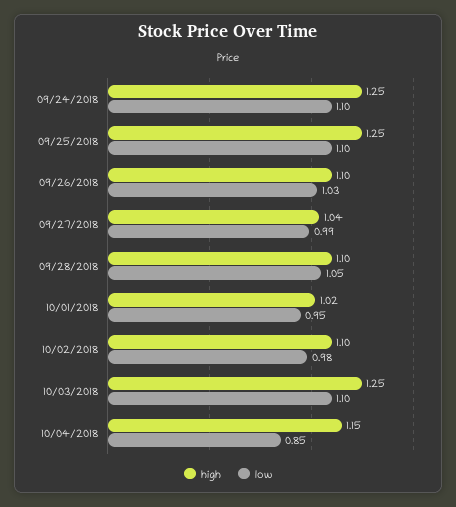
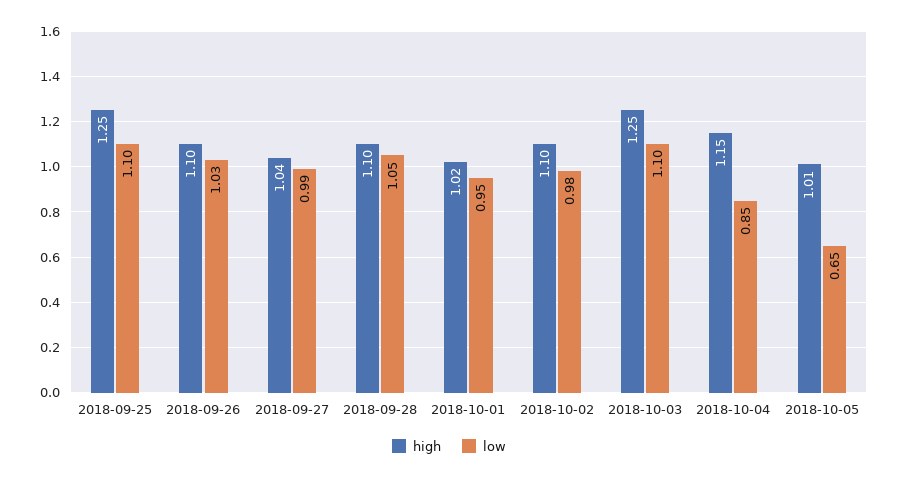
high, 09/24/2018: 1.25 -> none
low, 09/24/2018: 1.1 -> none
high, 2018-10-05: none -> 1.01
low, 2018-10-05: none -> 0.65

